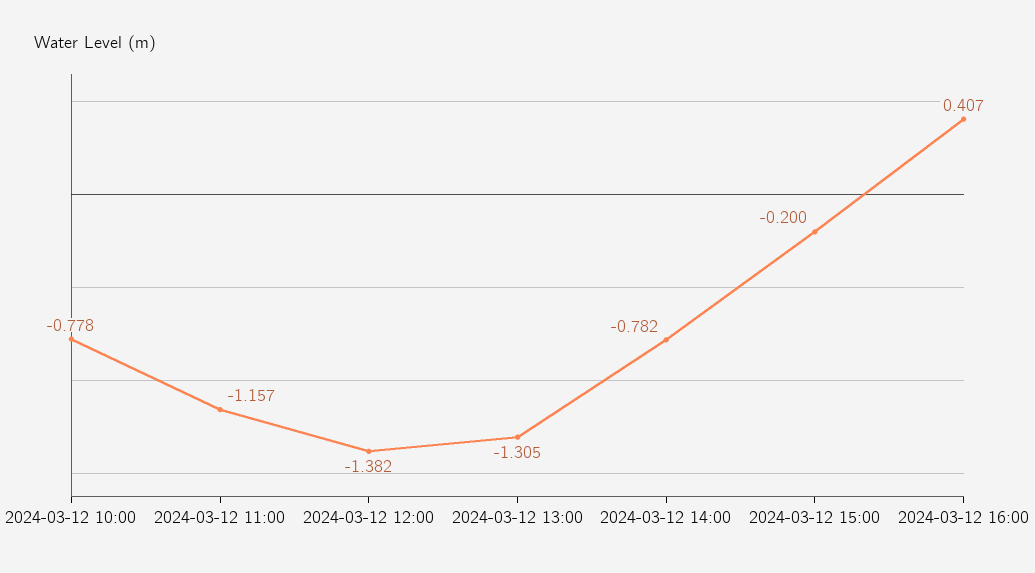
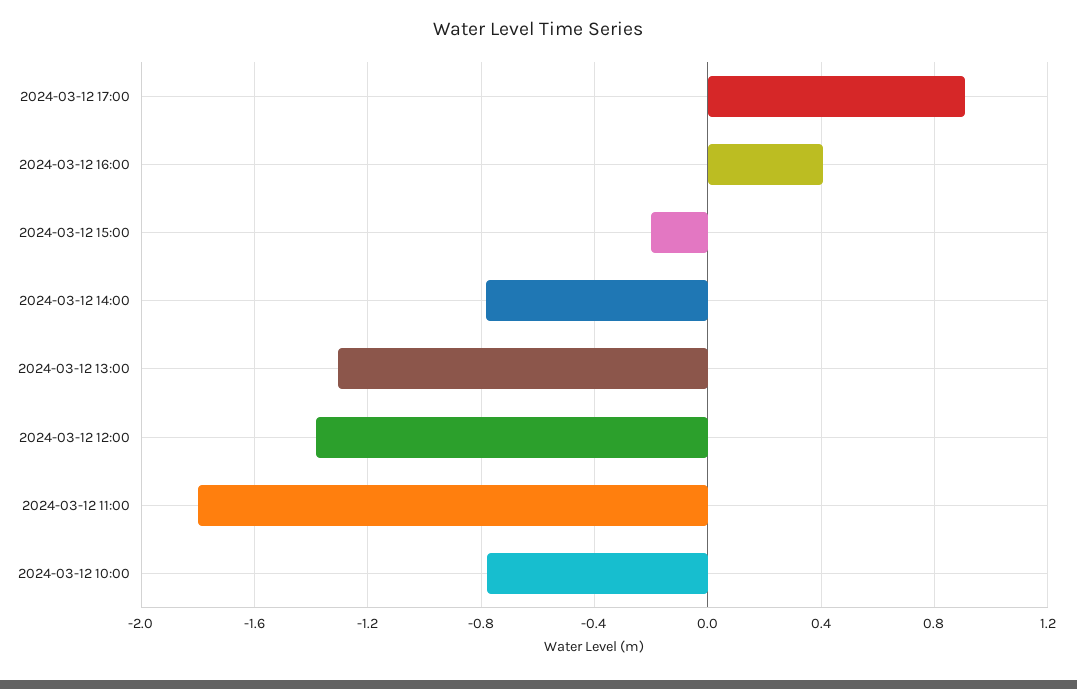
2024-03-12 11:00: -1.157 -> -1.8
2024-03-12 17:00: none -> 0.9

